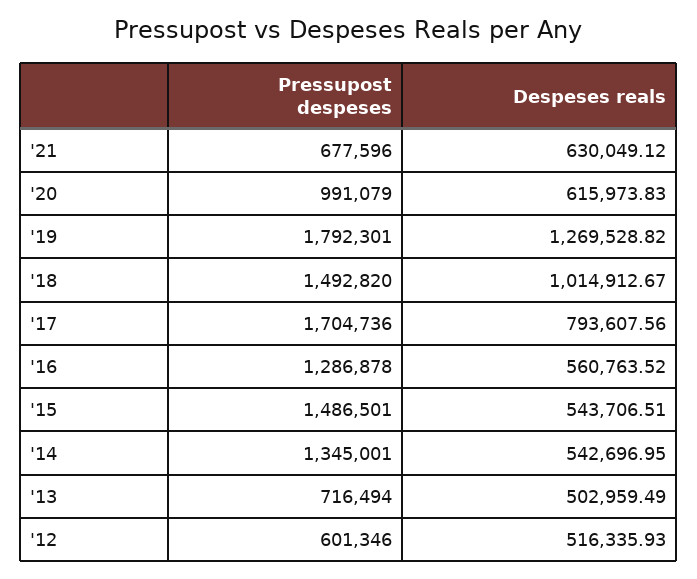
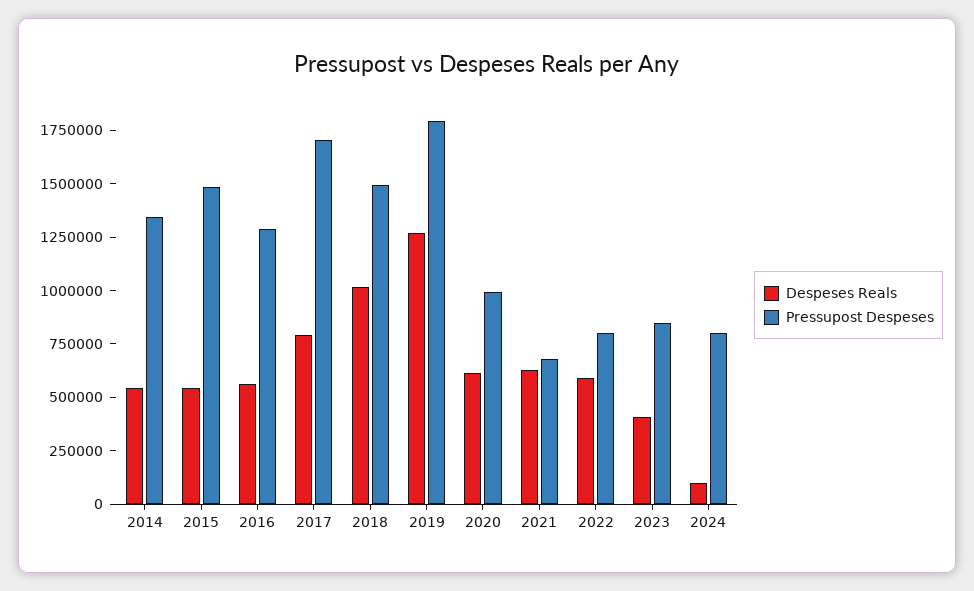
Pressupost despeses, '13: 716494 -> none
Despeses reals, '13: 502959.49 -> none
Pressupost despeses, '12: 601346 -> none
Despeses reals, '12: 516335.93 -> none
Despeses reals, 2022: none -> 600000
Pressupost despeses, 2022: none -> 800000
Despeses reals, 2023: none -> 400000
Pressupost despeses, 2023: none -> 850000
Despeses reals, 2024: none -> 100000
Pressupost despeses, 2024: none -> 800000

